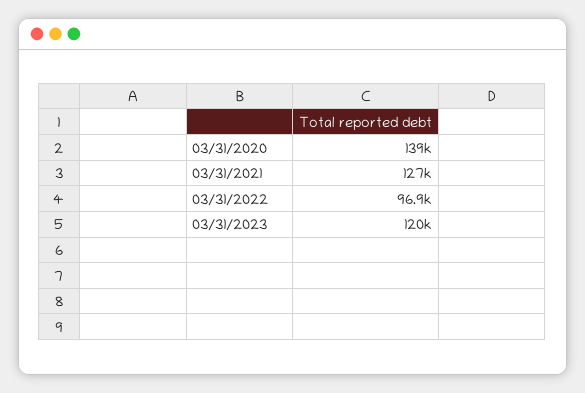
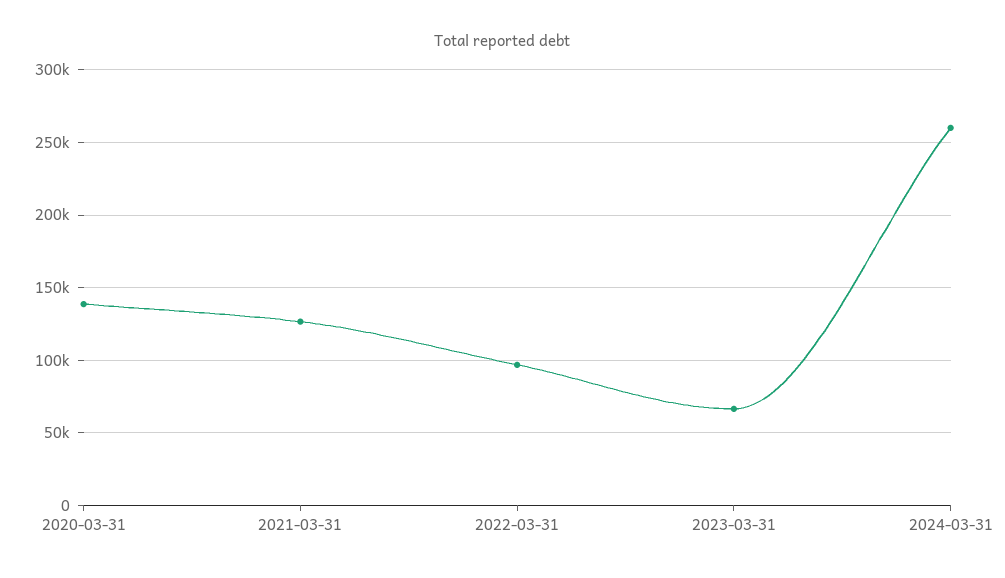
03/31/2023: 120000 -> 65000
2024-03-31: none -> 260000

